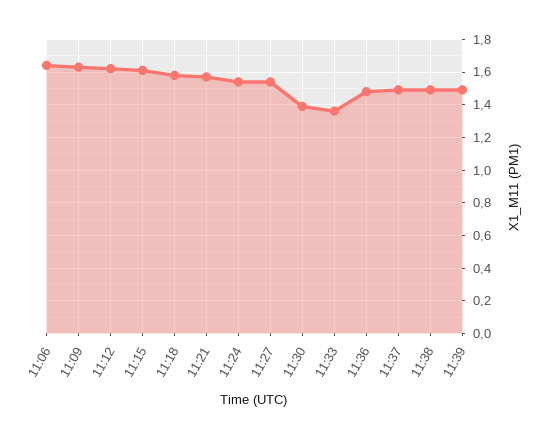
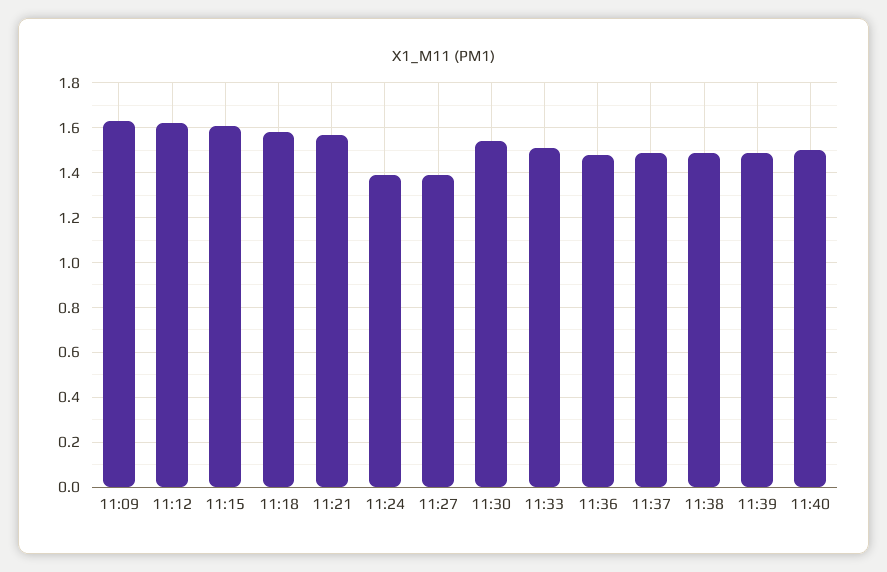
11:06: 1.65 -> none
11:24: 1.55 -> 1.4
11:27: 1.55 -> 1.4
11:30: 1.4 -> 1.55
11:33: 1.35 -> 1.5
11:40: none -> 1.5

